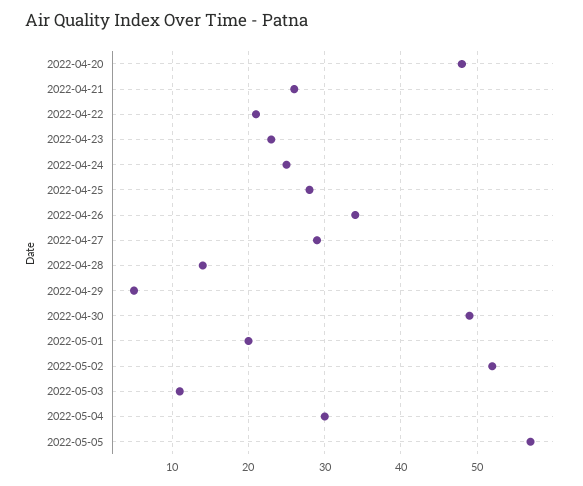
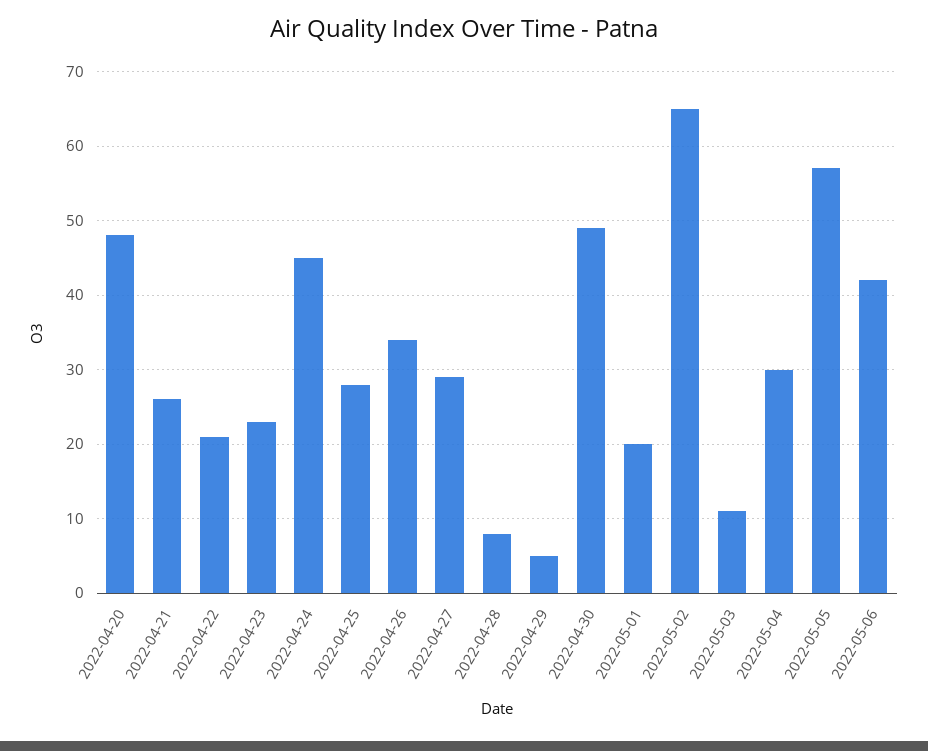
2022-04-24: 25 -> 45
2022-04-28: 14 -> 8
2022-05-02: 52 -> 65
2022-05-06: none -> 42

